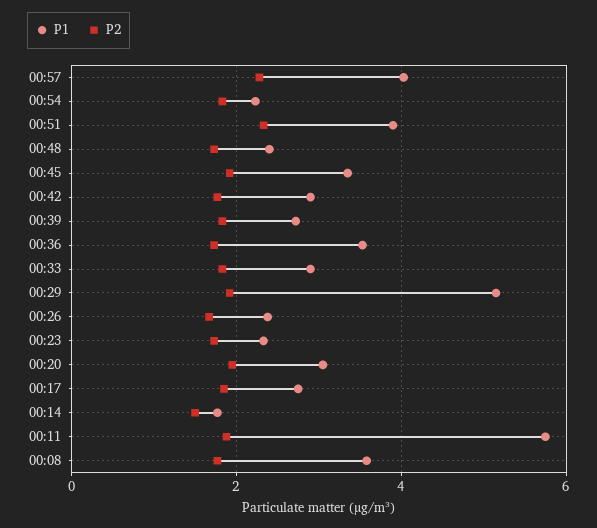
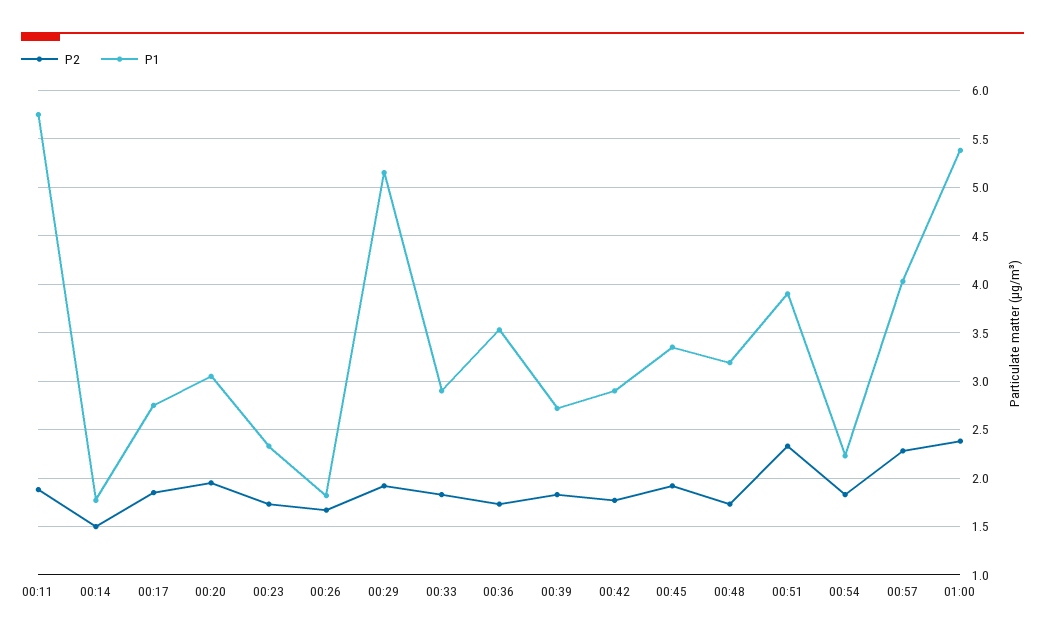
P1, 00:48: 2.4 -> 3.2
P1, 00:26: 2.4 -> 1.8
P1, 00:08: 3.6 -> none
P2, 00:08: 1.8 -> none
P2, 01:00: none -> 2.4
P1, 01:00: none -> 5.4

